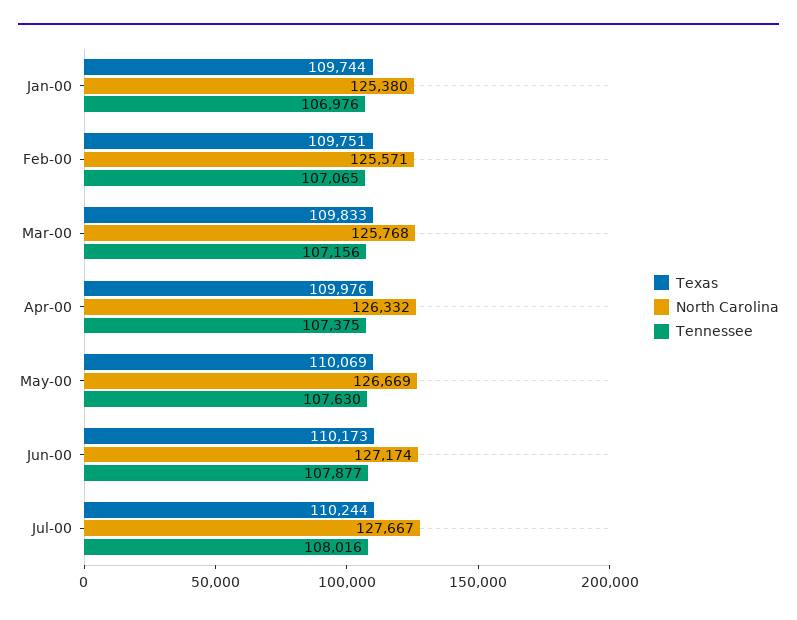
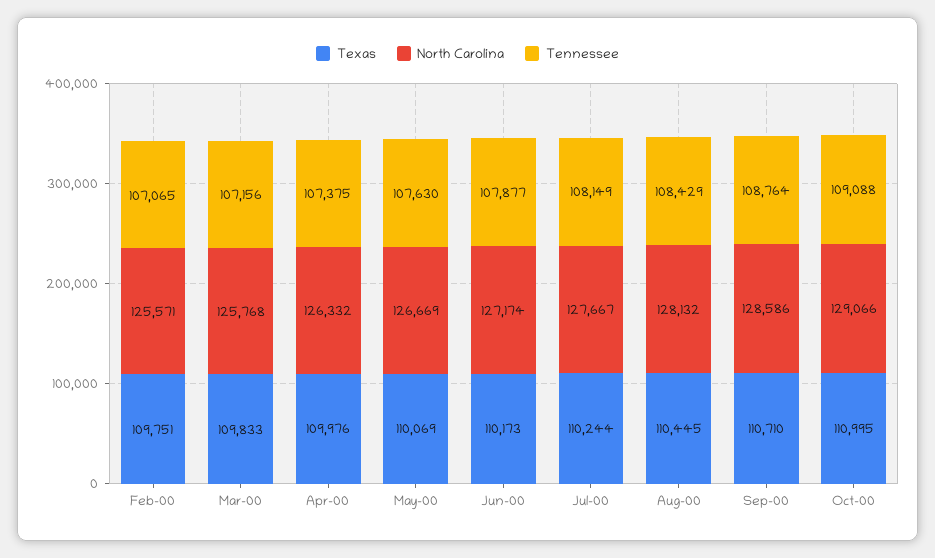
Texas, Jan-00: 109744 -> none
North Carolina, Jan-00: 125380 -> none
Tennessee, Jan-00: 106976 -> none
Tennessee, Jul-00: 108016 -> 108149
Texas, Aug-00: none -> 110445
North Carolina, Aug-00: none -> 128132
Tennessee, Aug-00: none -> 108429
Texas, Sep-00: none -> 110710
North Carolina, Sep-00: none -> 128586
Tennessee, Sep-00: none -> 108764
Texas, Oct-00: none -> 110995
North Carolina, Oct-00: none -> 129066
Tennessee, Oct-00: none -> 109088

